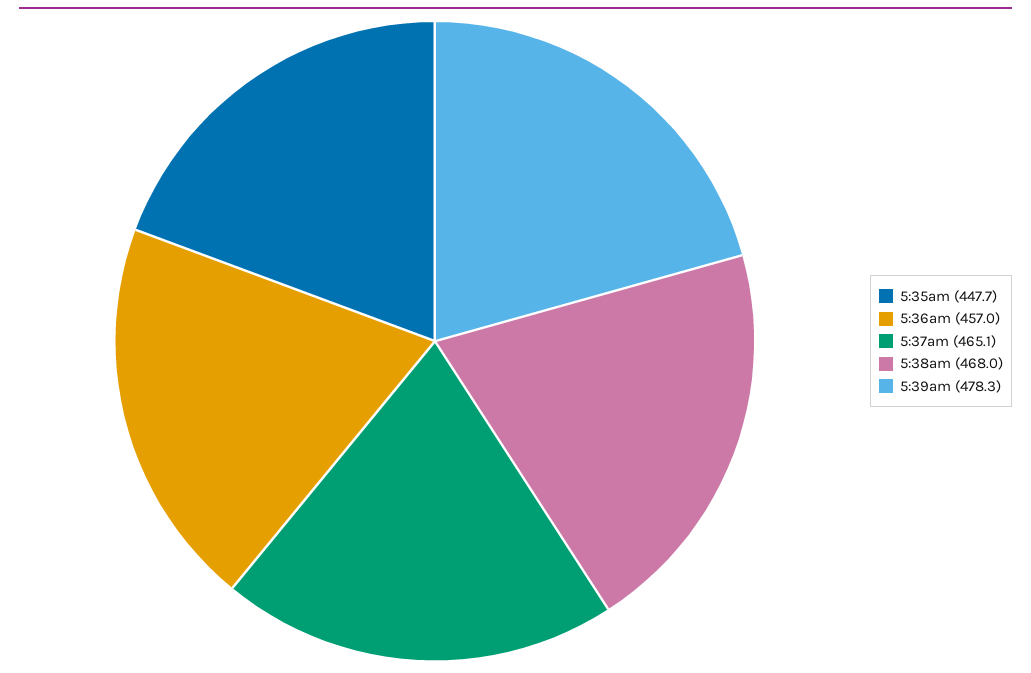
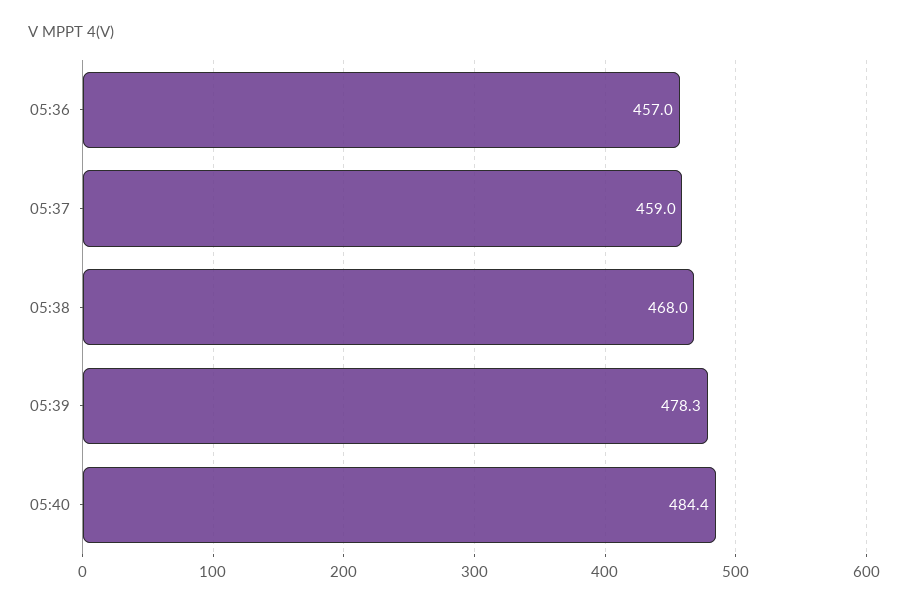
5:35am: 447.7 -> none
5:37am: 465.1 -> 459
05:40: none -> 484.4

